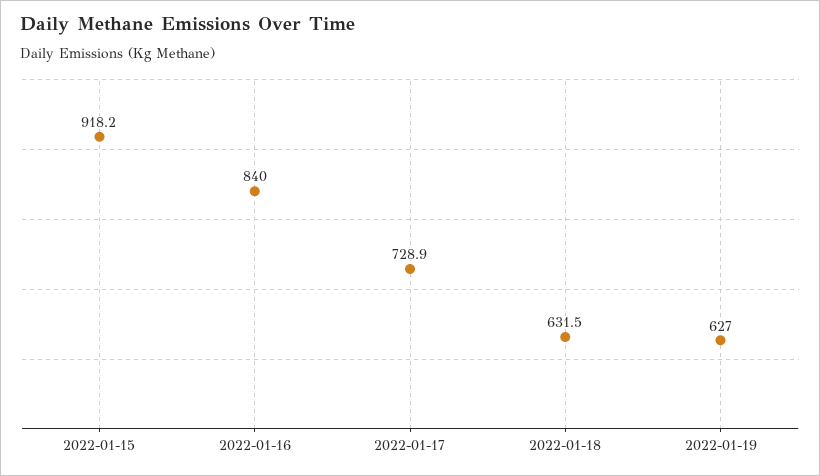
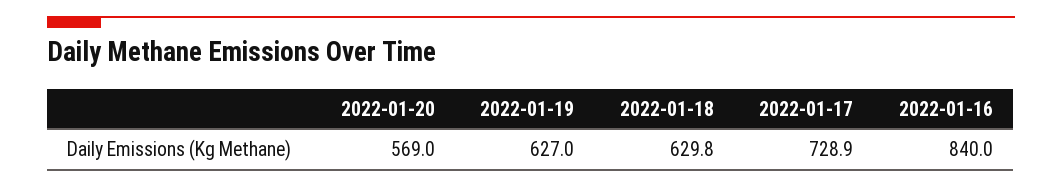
2022-01-15: 918.2 -> none
2022-01-18: 631.5 -> 629.8
2022-01-20: none -> 569

